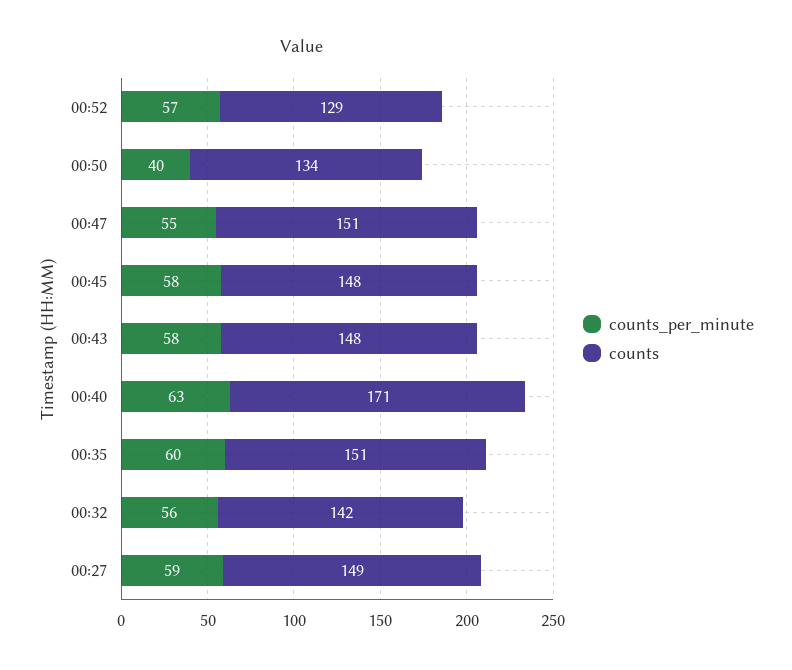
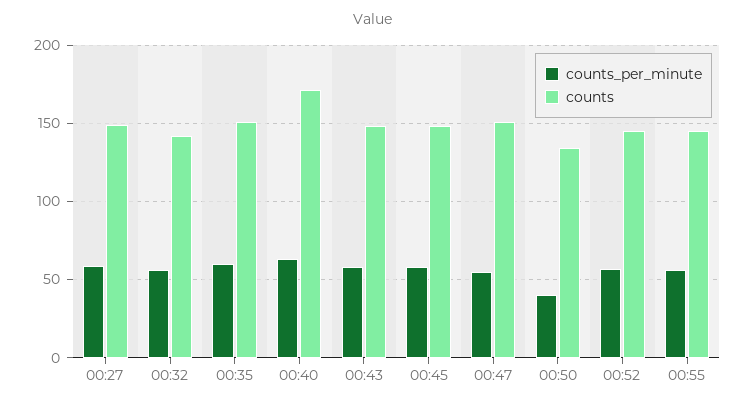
counts, 00:52: 129 -> 145
counts_per_minute, 00:55: none -> 55
counts, 00:55: none -> 145

